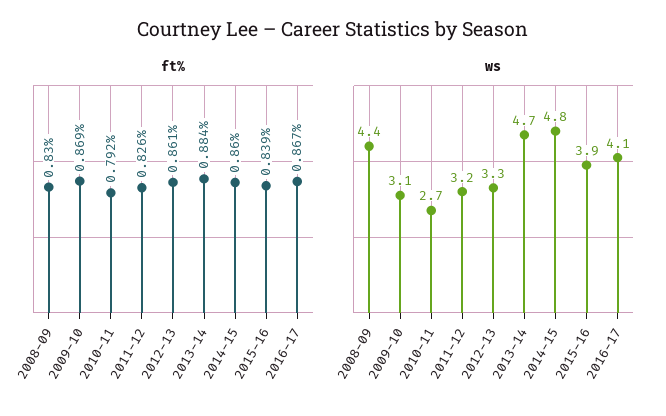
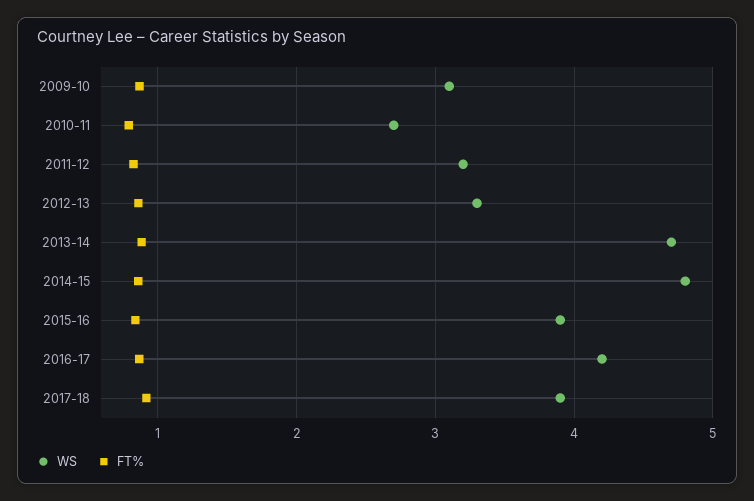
ft%, 2008-09: 0.83 -> none
ws, 2008-09: 4.4 -> none
ws, 2016-17: 4.1 -> 4.2
ws, 2017-18: none -> 3.9
ft%, 2017-18: none -> 0.9

